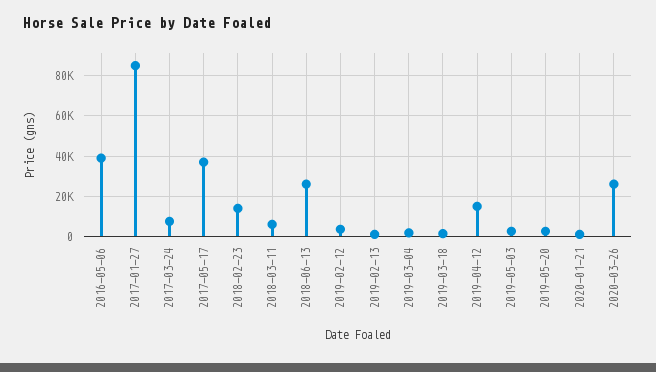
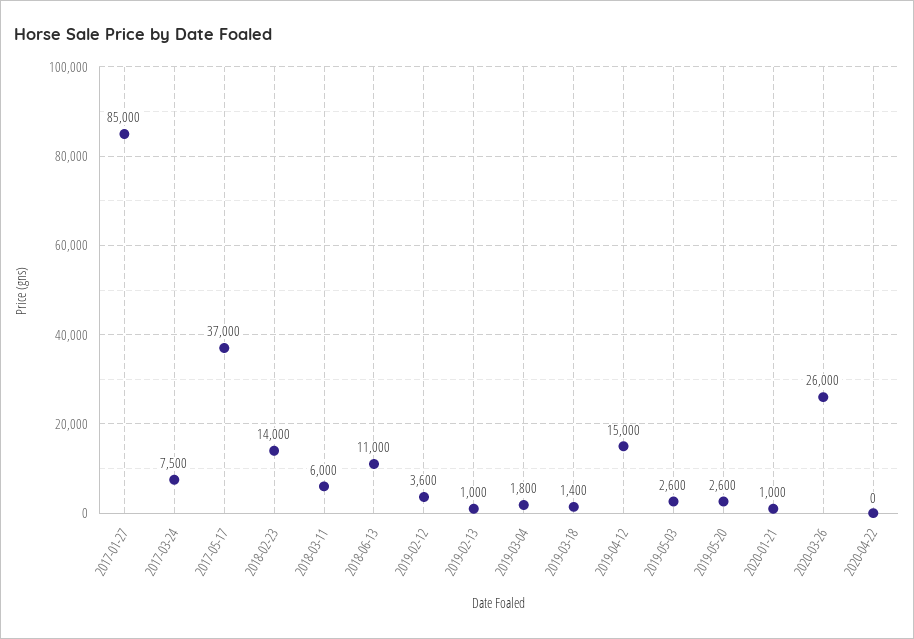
2016-05-06: 40000 -> none
2018-06-13: 25000 -> 11000
2020-04-22: none -> 0

